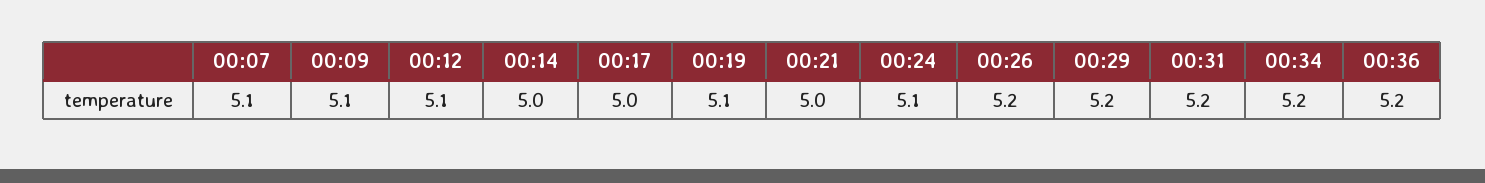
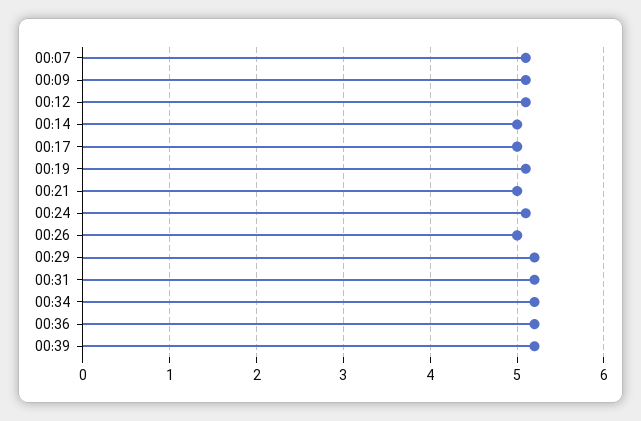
00:26: 5.2 -> 5
00:39: none -> 5.2

